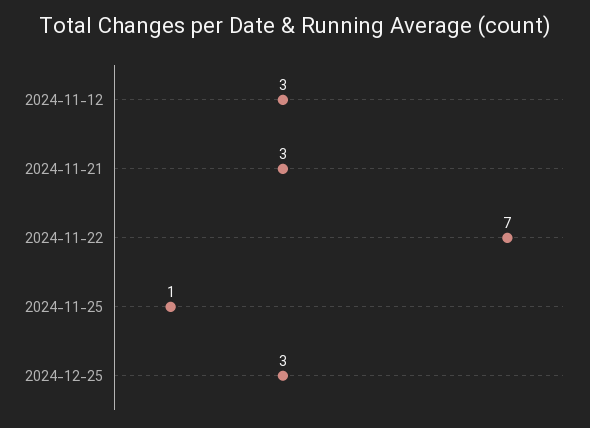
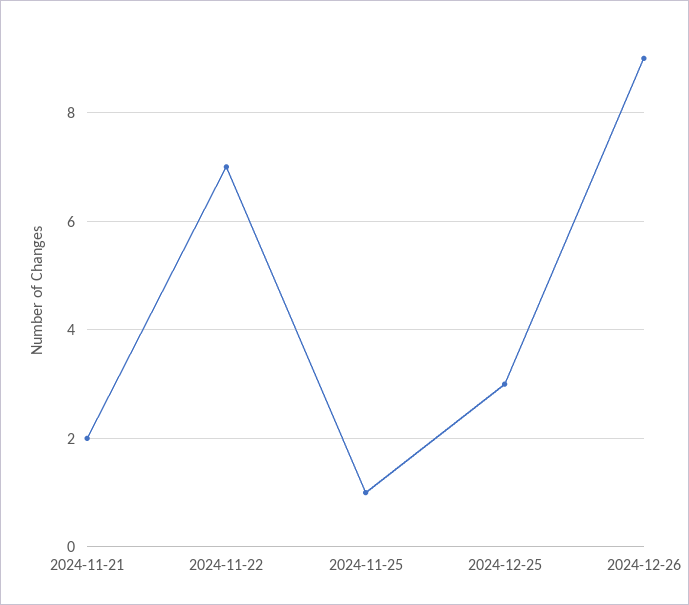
2024-11-12: 3 -> none
2024-11-21: 3 -> 2
2024-12-26: none -> 9

